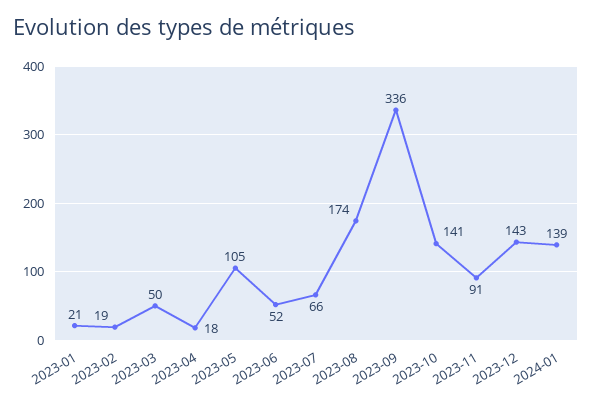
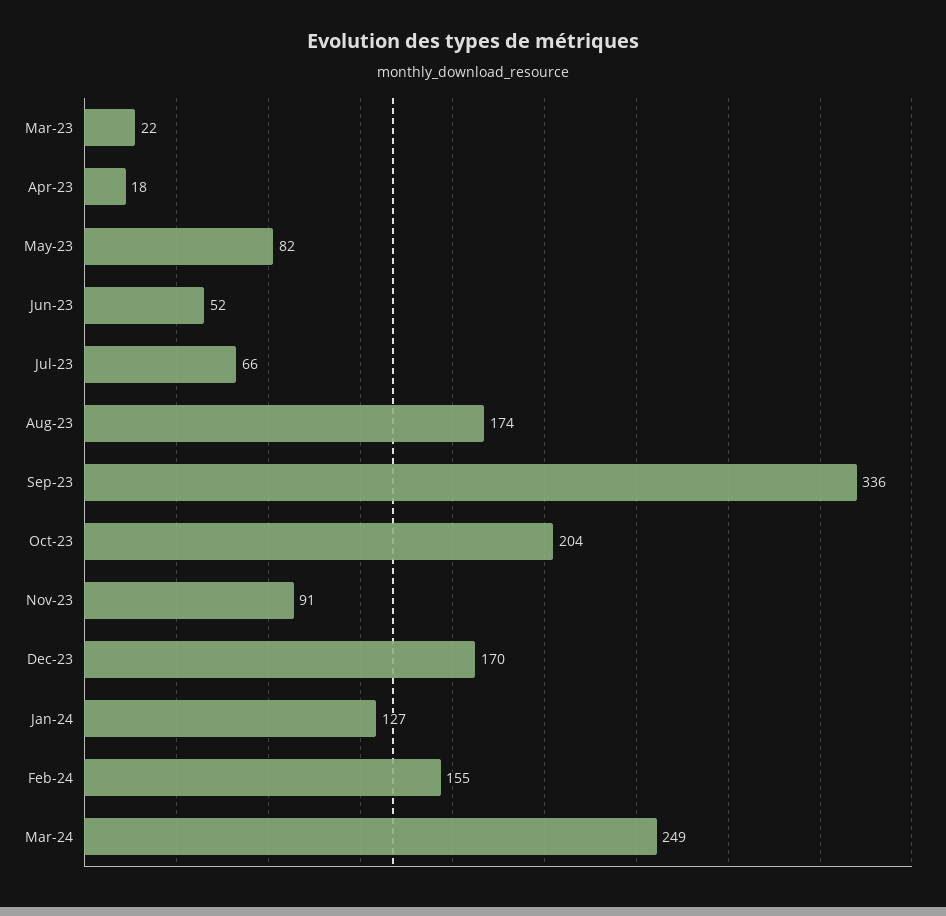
2023-01: 21 -> none
2023-02: 19 -> none
2023-03: 50 -> 22
2023-05: 105 -> 82
2023-10: 141 -> 204
2023-12: 143 -> 170
2024-01: 139 -> 127
Feb-24: none -> 155
Mar-24: none -> 249

